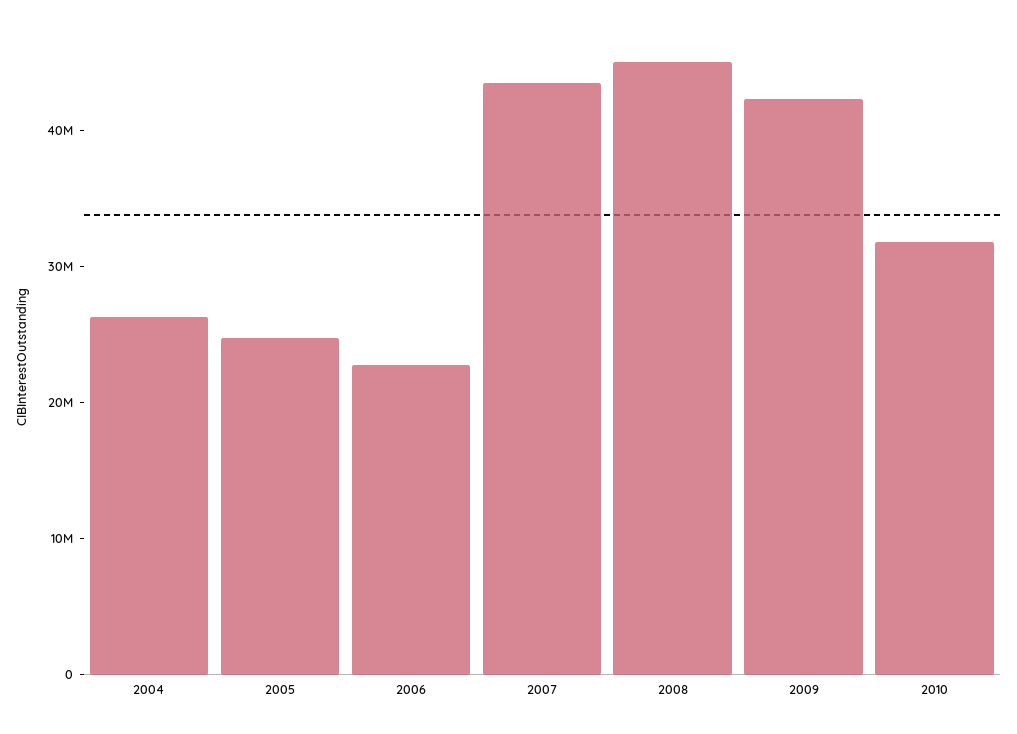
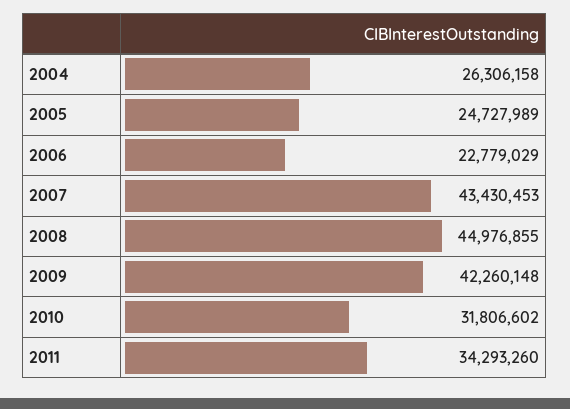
2011: none -> 34293260

